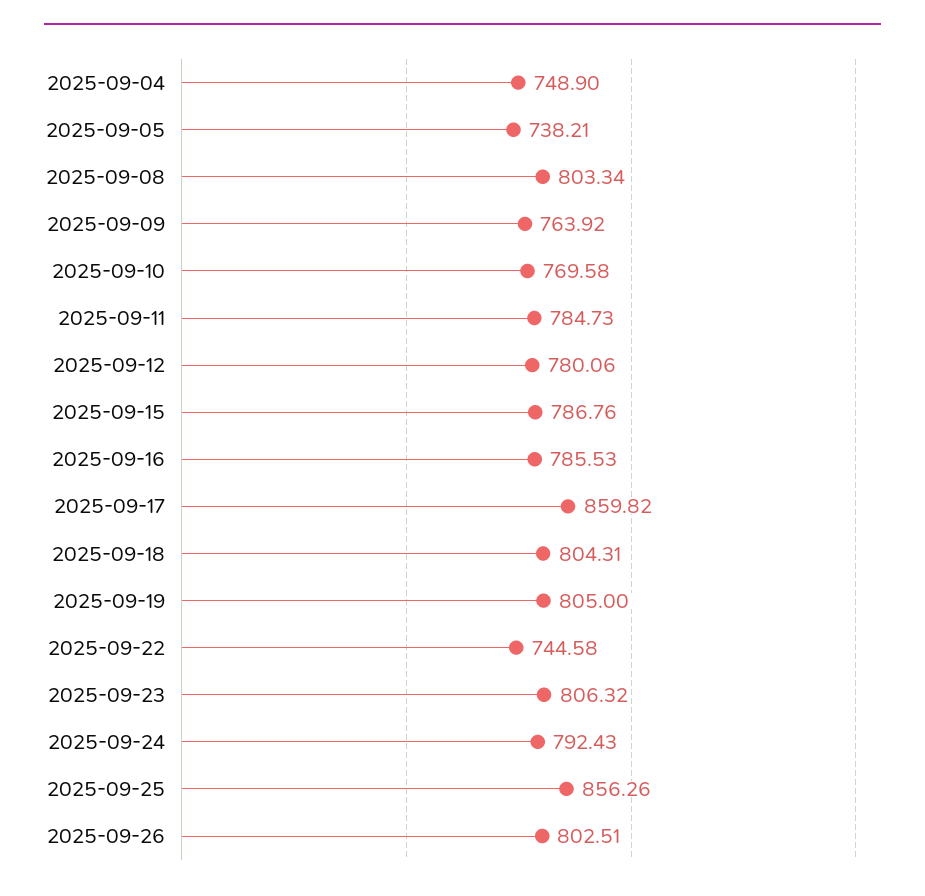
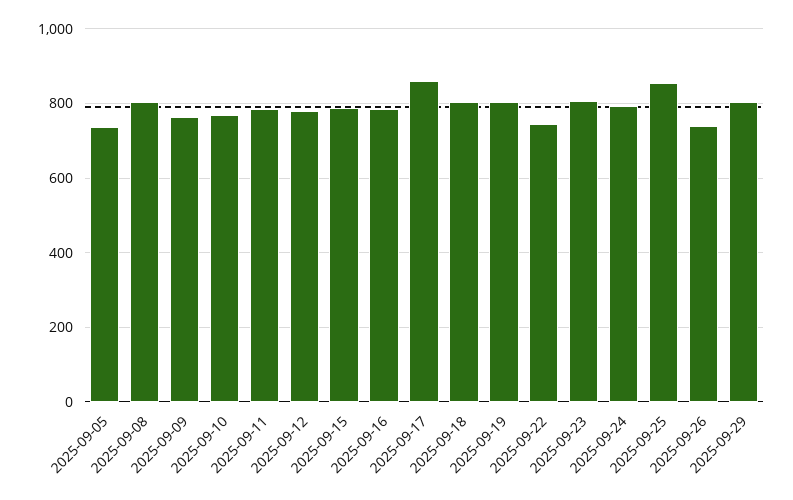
2025-09-04: 748.9 -> none
2025-09-26: 802.51 -> 740
2025-09-29: none -> 800

